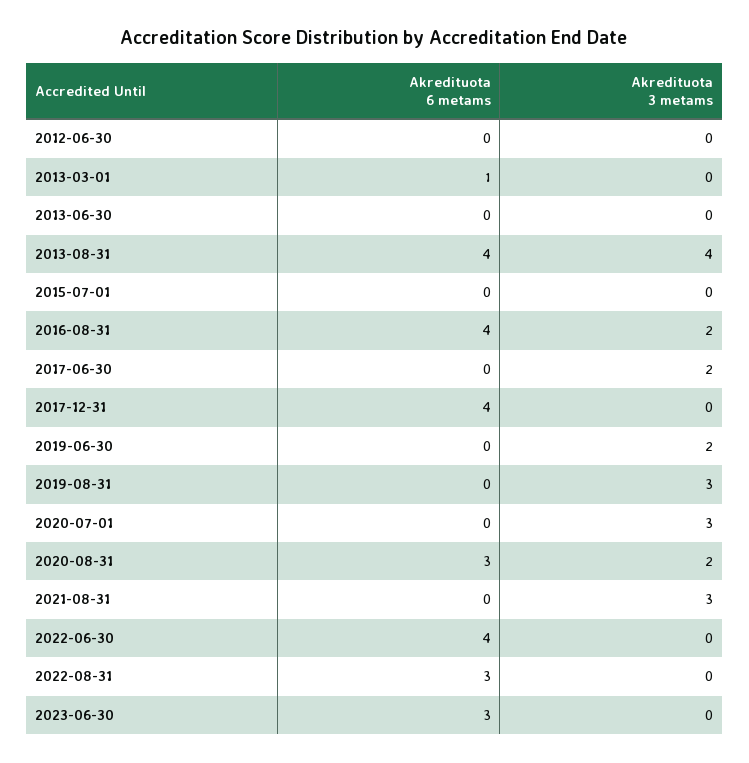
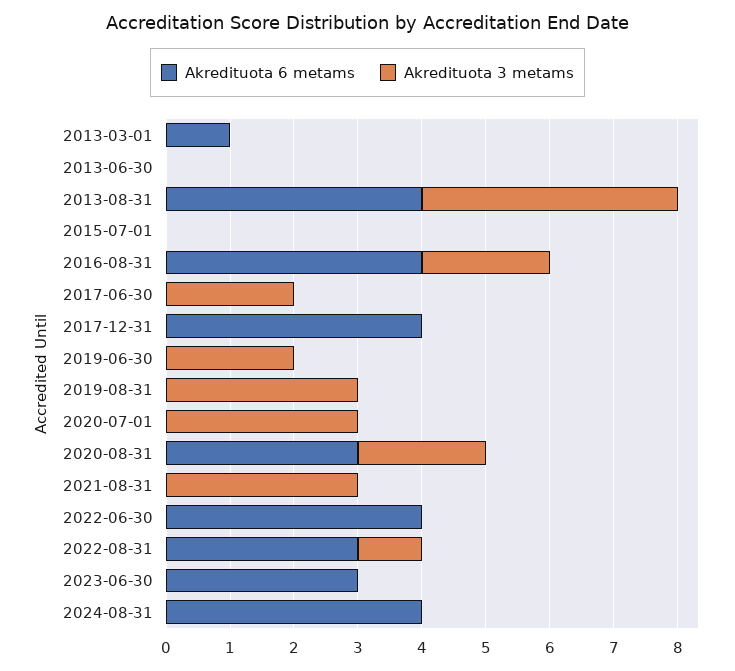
Akredituota 6 metams, 2012-06-30: 0 -> none
Akredituota 3 metams, 2012-06-30: 0 -> none
Akredituota 3 metams, 2022-08-31: 0 -> 1
Akredituota 6 metams, 2024-08-31: none -> 4
Akredituota 3 metams, 2024-08-31: none -> 0

